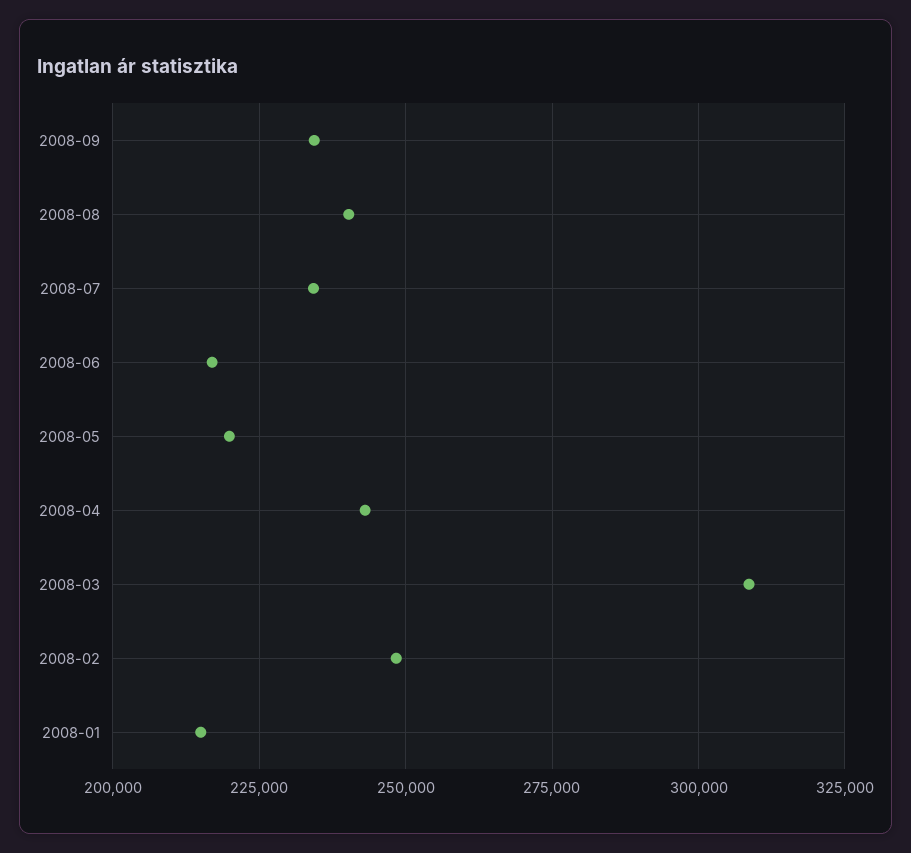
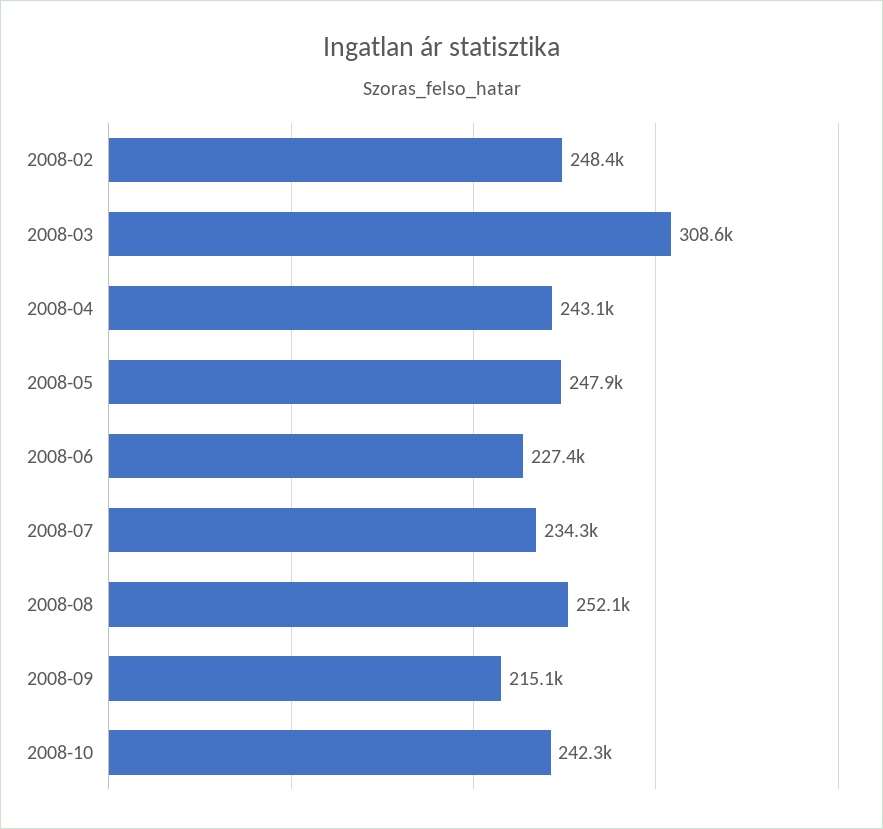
2008-09: 235000 -> 215100
2008-08: 240000 -> 252100
2008-06: 217500 -> 227400
2008-05: 220000 -> 247900
2008-01: 215000 -> none
2008-10: none -> 242300

